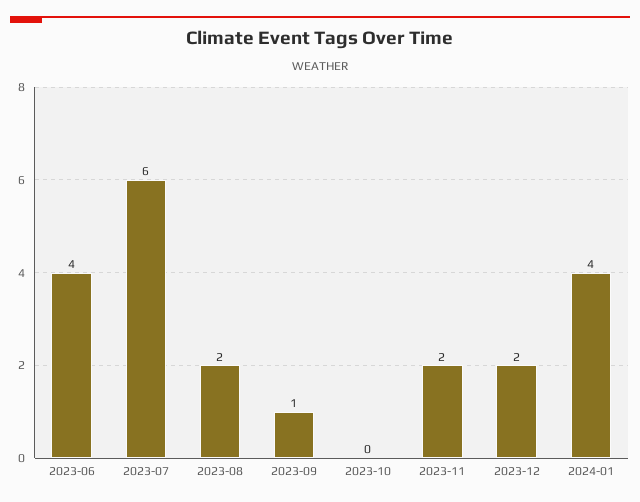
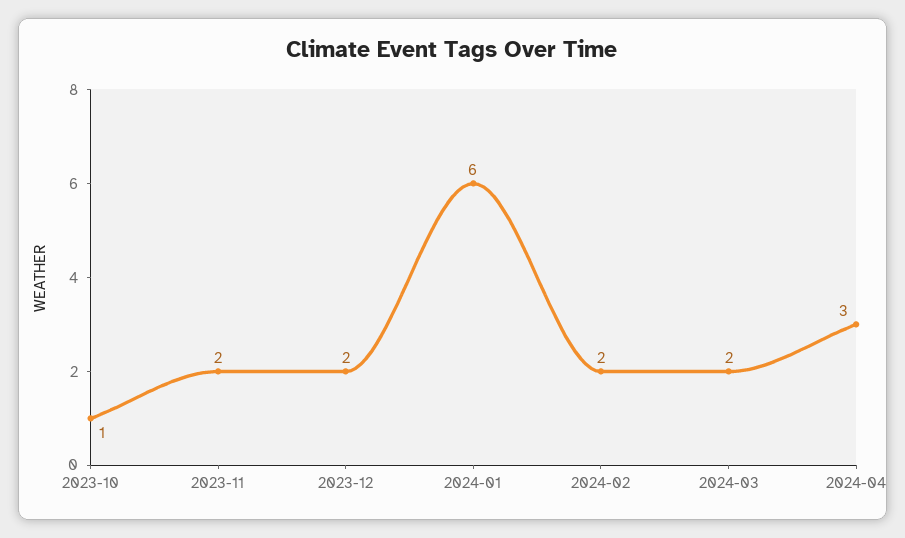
2023-06: 4 -> none
2023-07: 6 -> none
2023-08: 2 -> none
2023-09: 1 -> none
2023-10: 0 -> 1
2024-01: 4 -> 6
2024-02: none -> 2
2024-03: none -> 2
2024-04: none -> 3

